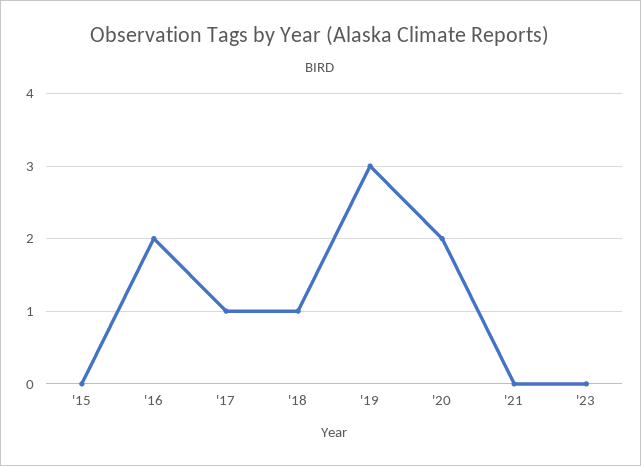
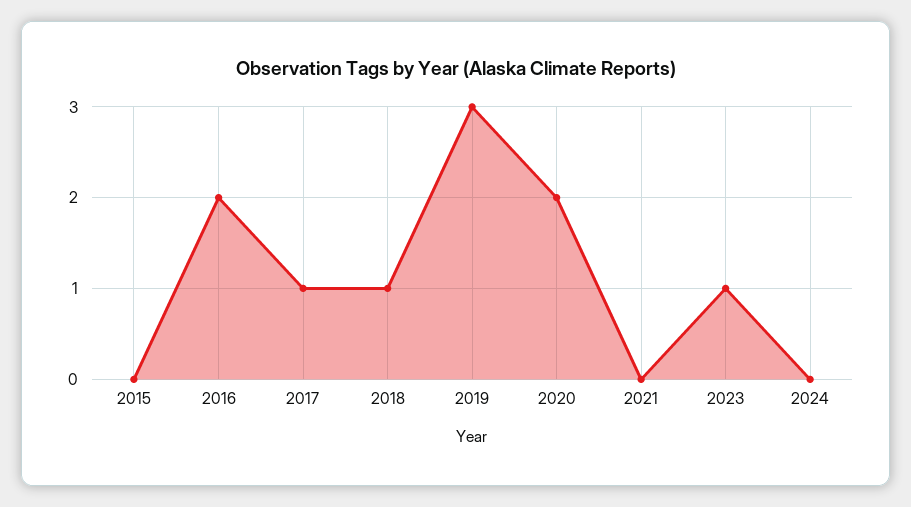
'23: 0 -> 1
2024: none -> 0

